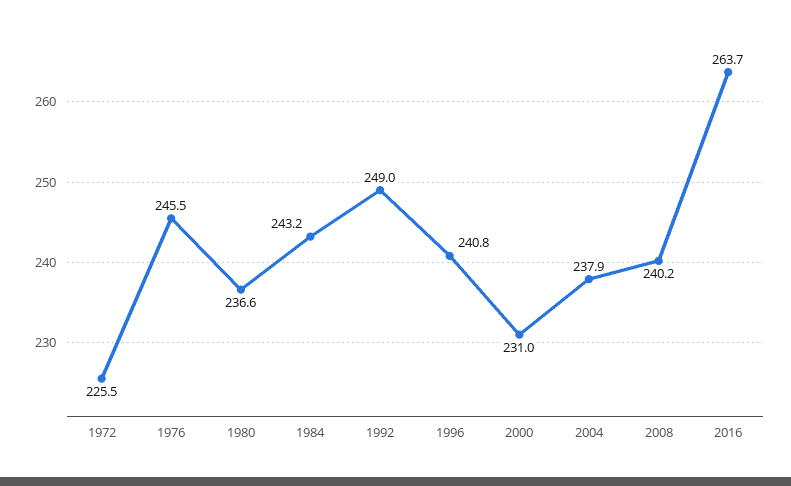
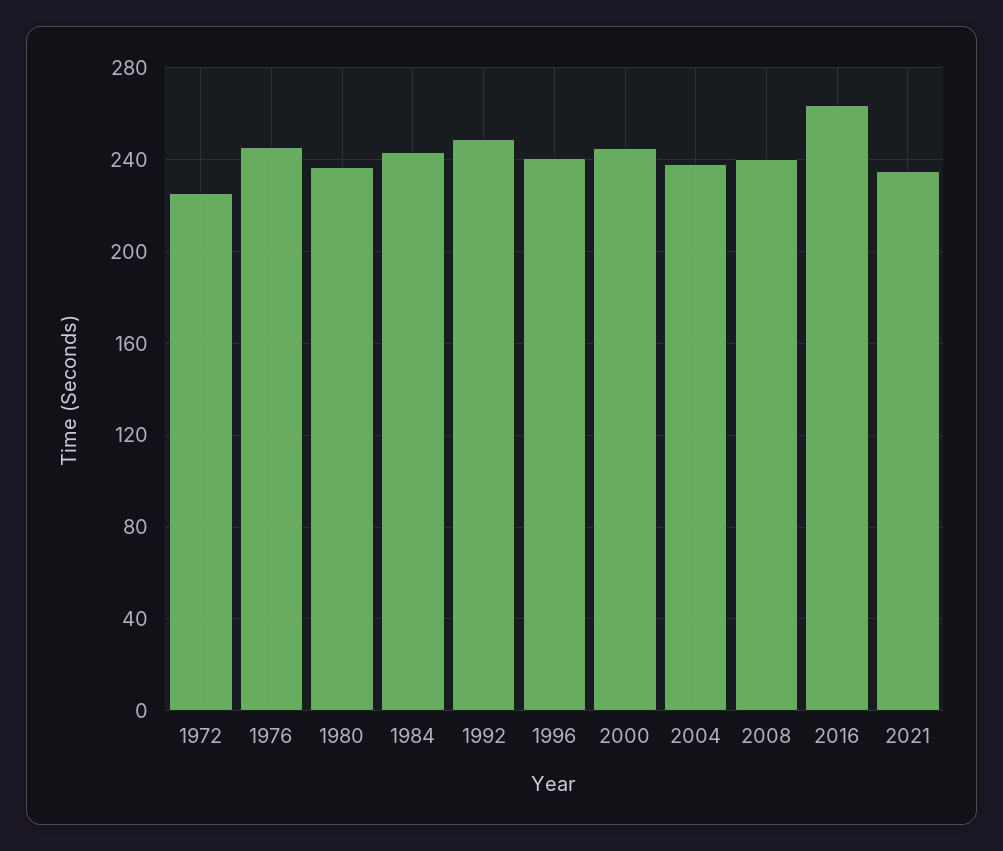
2000: 231 -> 245
2021: none -> 235

